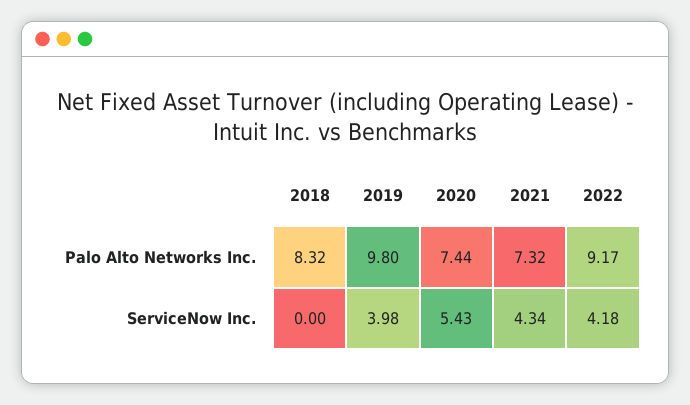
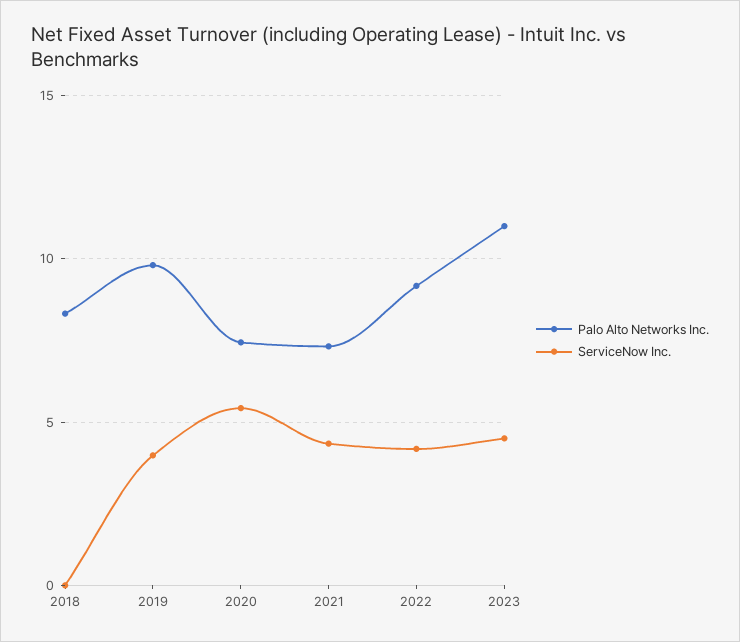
Palo Alto Networks Inc., 2023: none -> 11
ServiceNow Inc., 2023: none -> 4.5

